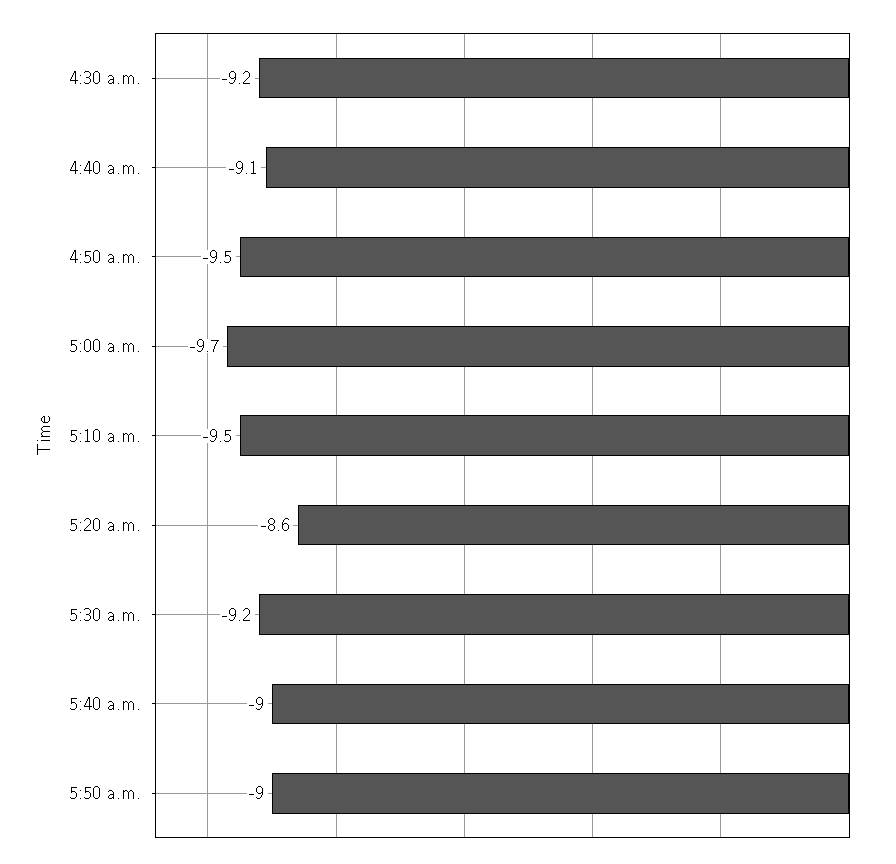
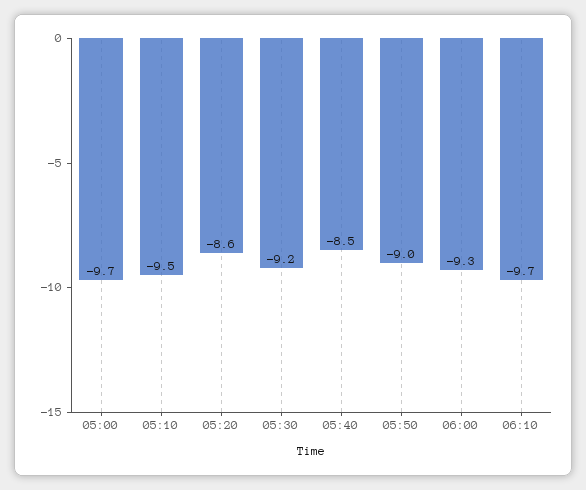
4:30 a.m.: -9.2 -> none
4:40 a.m.: -9.1 -> none
4:50 a.m.: -9.5 -> none
5:40 a.m.: -9 -> -8.5
06:00: none -> -9.3
06:10: none -> -9.7

